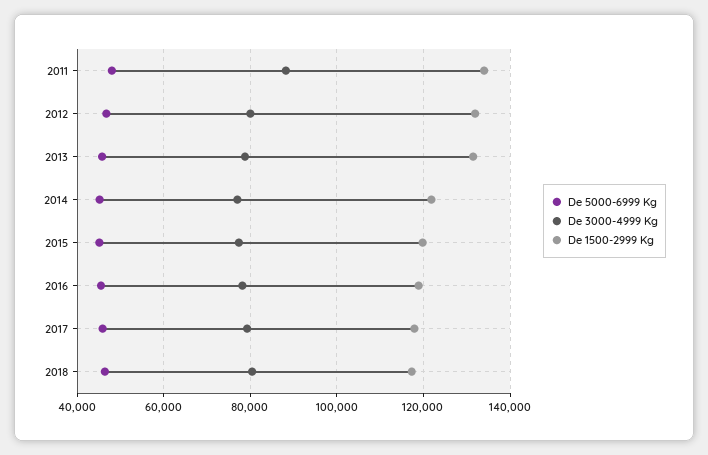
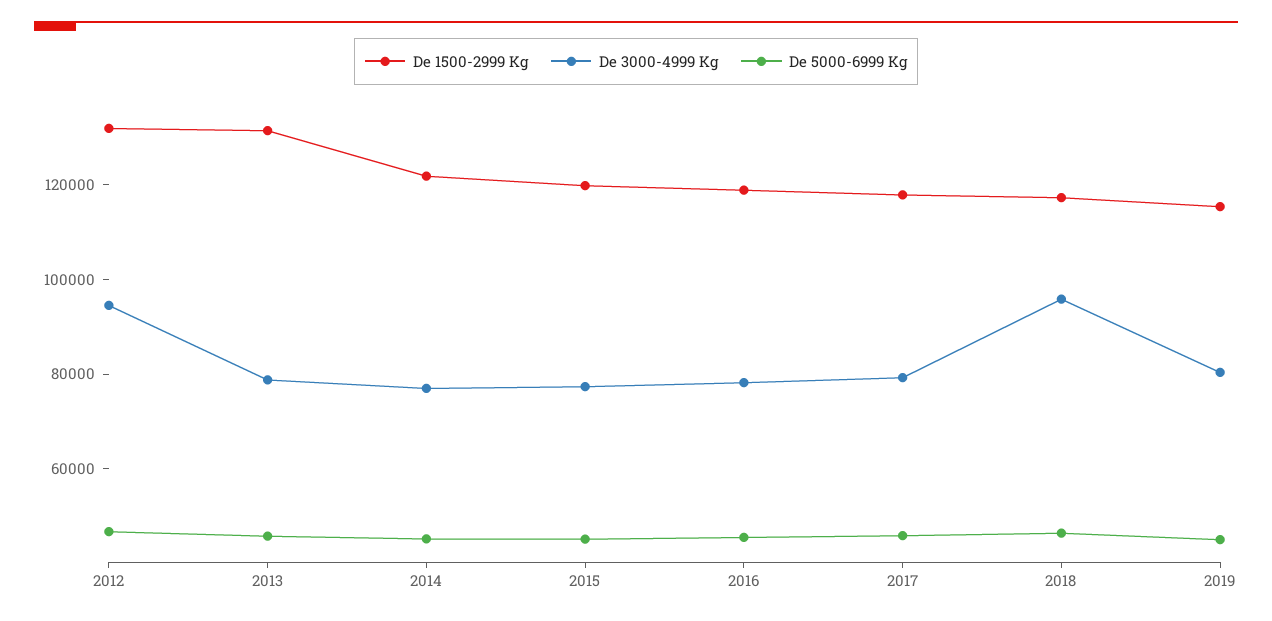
De 5000-6999 Kg, 2011: 48000 -> none
De 3000-4999 Kg, 2011: 88000 -> none
De 1500-2999 Kg, 2011: 134000 -> none
De 3000-4999 Kg, 2012: 80000 -> 95000
De 3000-4999 Kg, 2018: 80000 -> 95000
De 1500-2999 Kg, 2019: none -> 115000
De 3000-4999 Kg, 2019: none -> 80000
De 5000-6999 Kg, 2019: none -> 45000

